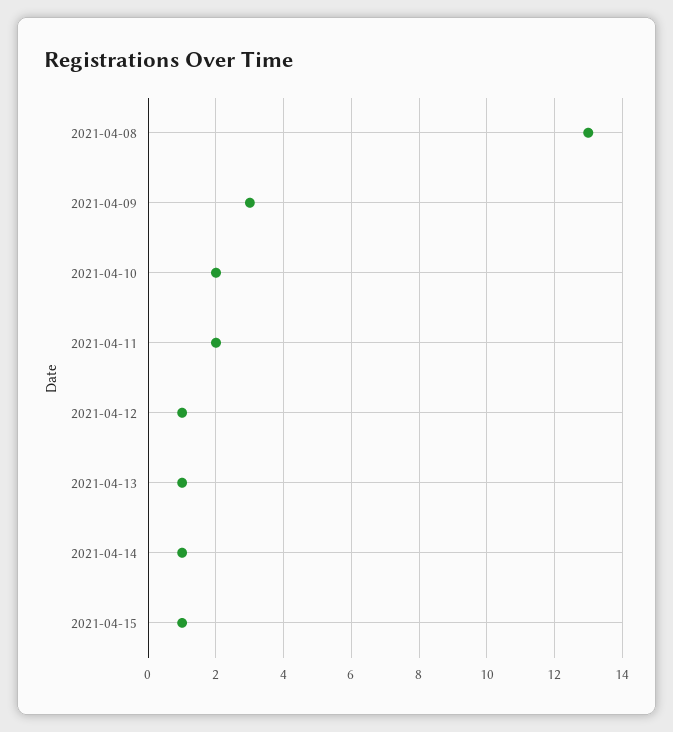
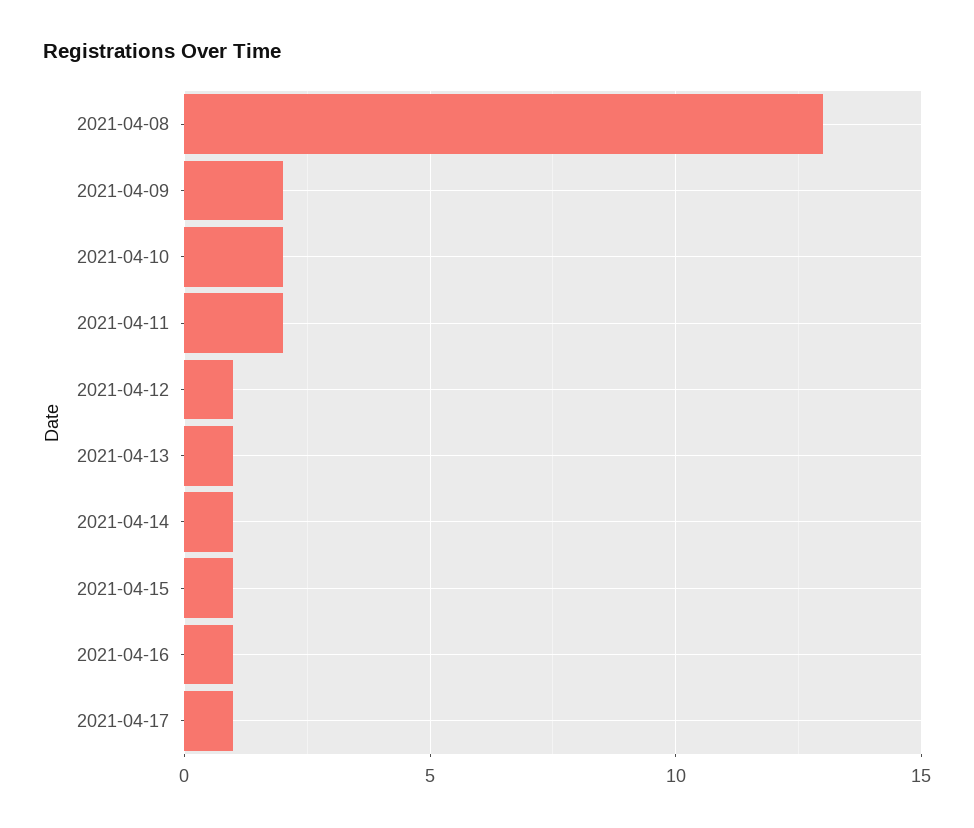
2021-04-09: 3 -> 2
2021-04-16: none -> 1
2021-04-17: none -> 1

